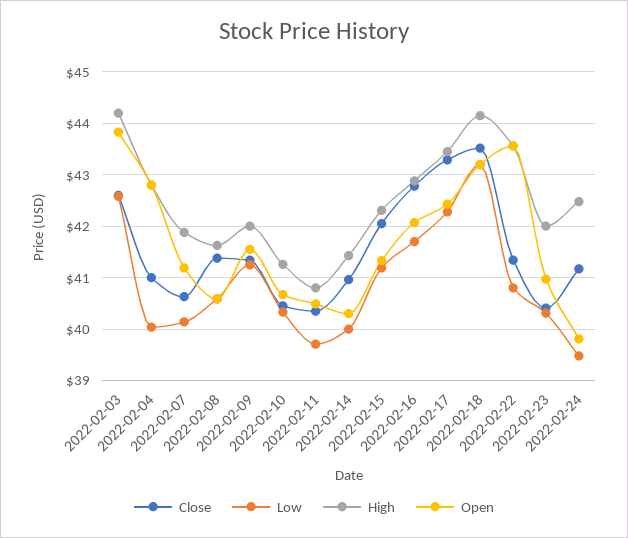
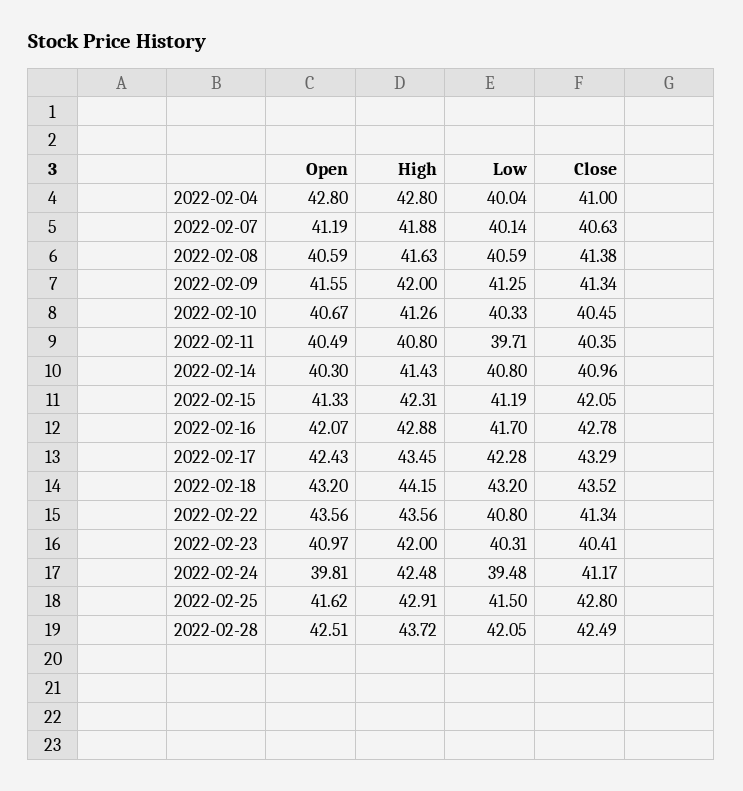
Close, 2022-02-03: 42.6 -> none
Low, 2022-02-03: 42.6 -> none
High, 2022-02-03: 44.2 -> none
Open, 2022-02-03: 43.8 -> none
Low, 2022-02-14: 40 -> 40.8
Open, 2022-02-25: none -> 41.62
High, 2022-02-25: none -> 42.91
Low, 2022-02-25: none -> 41.5
Close, 2022-02-25: none -> 42.8
Open, 2022-02-28: none -> 42.51
High, 2022-02-28: none -> 43.72
Low, 2022-02-28: none -> 42.05
Close, 2022-02-28: none -> 42.49

